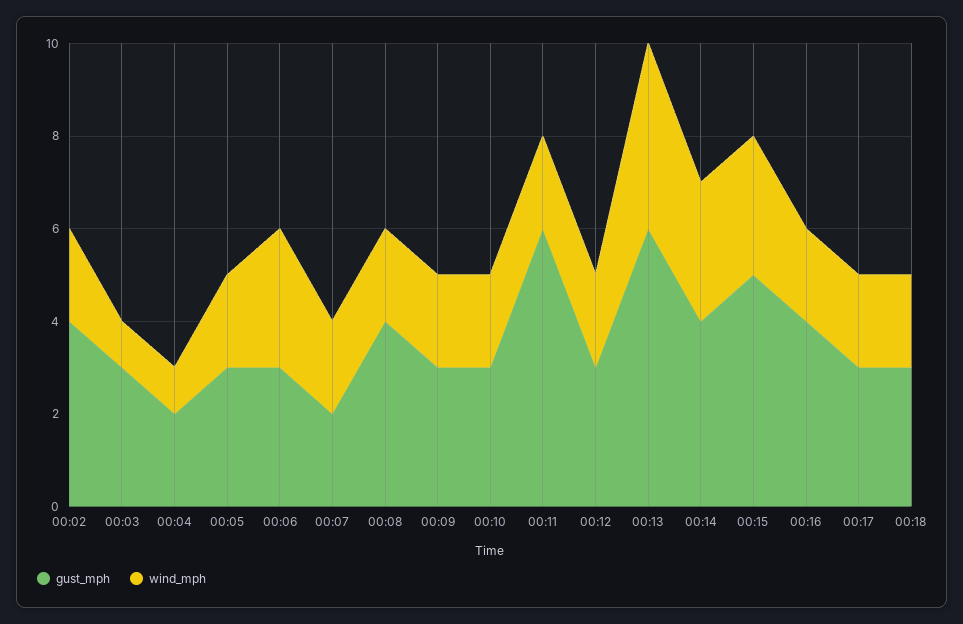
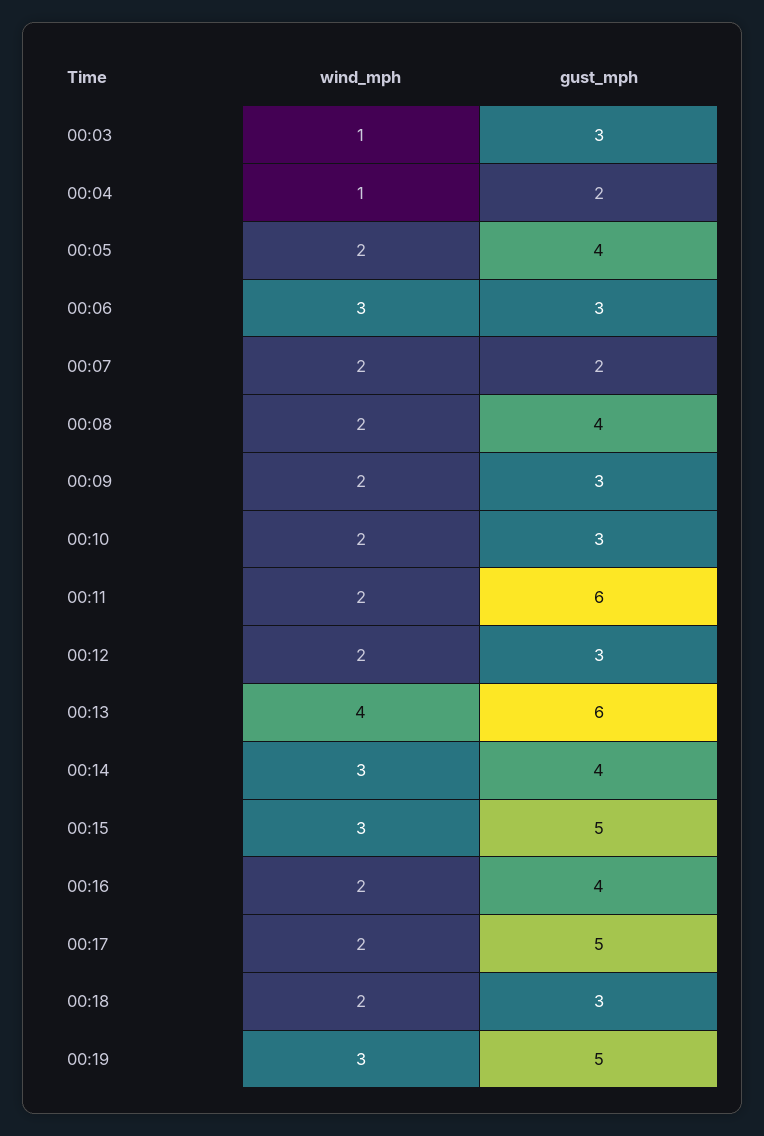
gust_mph, 00:02: 4 -> none
wind_mph, 00:02: 2 -> none
gust_mph, 00:05: 3 -> 4
gust_mph, 00:17: 3 -> 5
wind_mph, 00:19: none -> 3
gust_mph, 00:19: none -> 5

